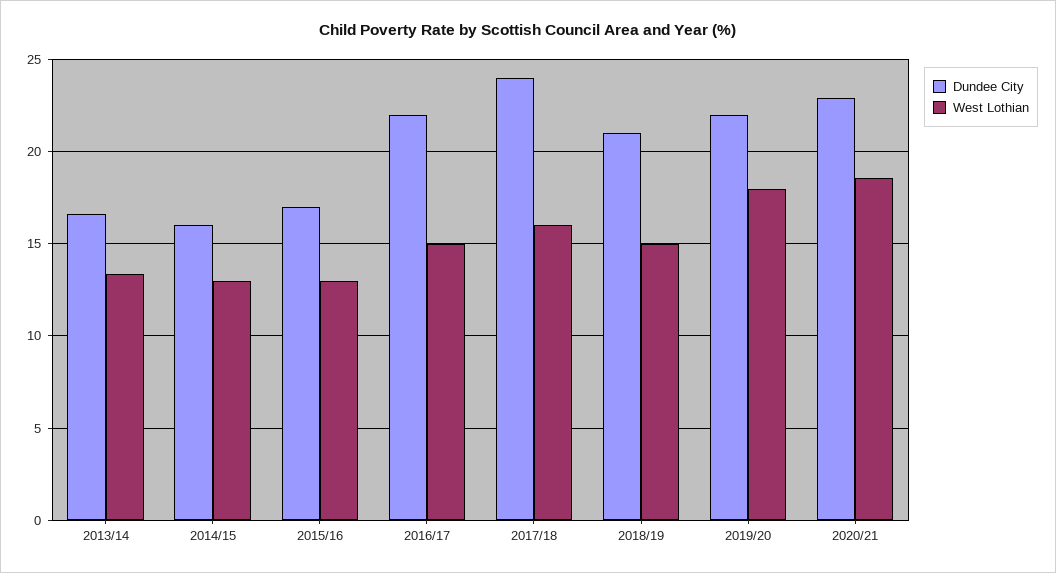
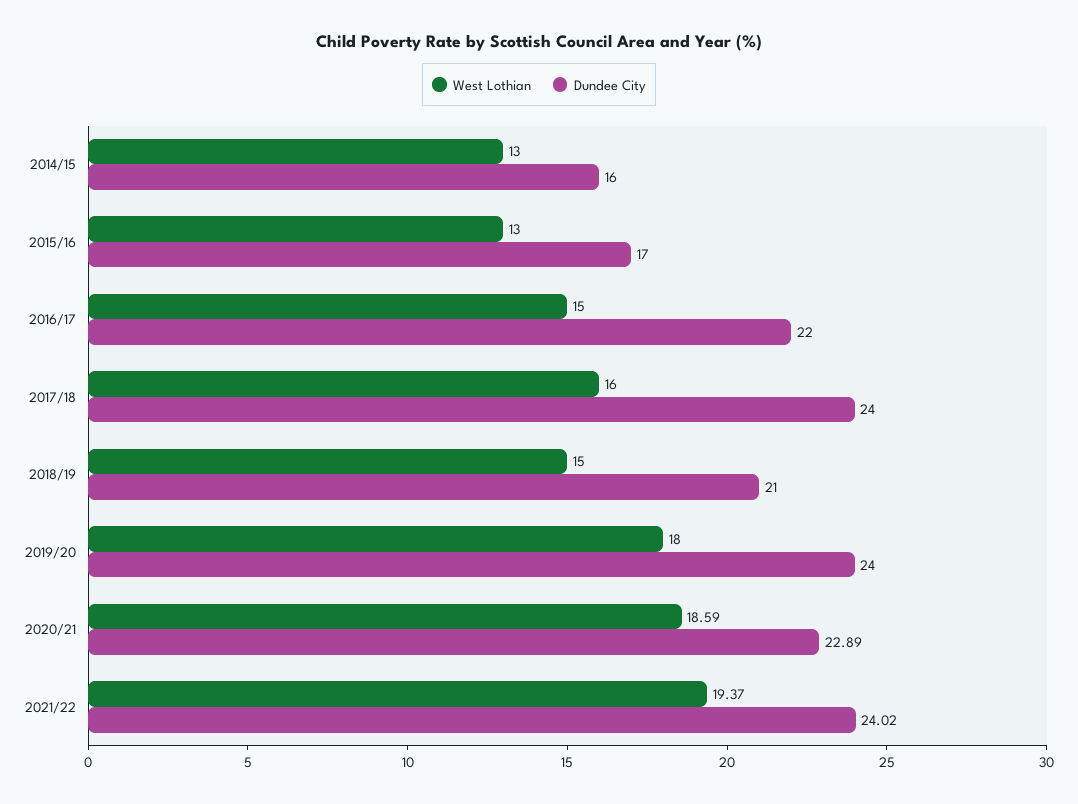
Dundee City, 2013/14: 16.5 -> none
West Lothian, 2013/14: 13.5 -> none
Dundee City, 2019/20: 22 -> 24
West Lothian, 2021/22: none -> 19.37
Dundee City, 2021/22: none -> 24.02

